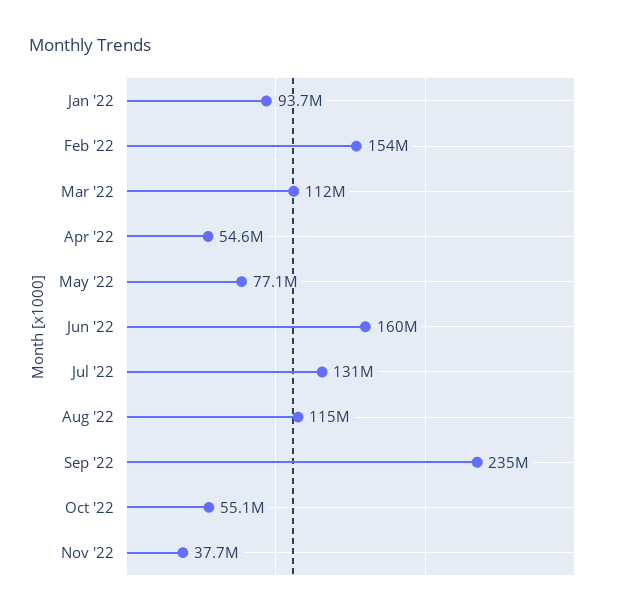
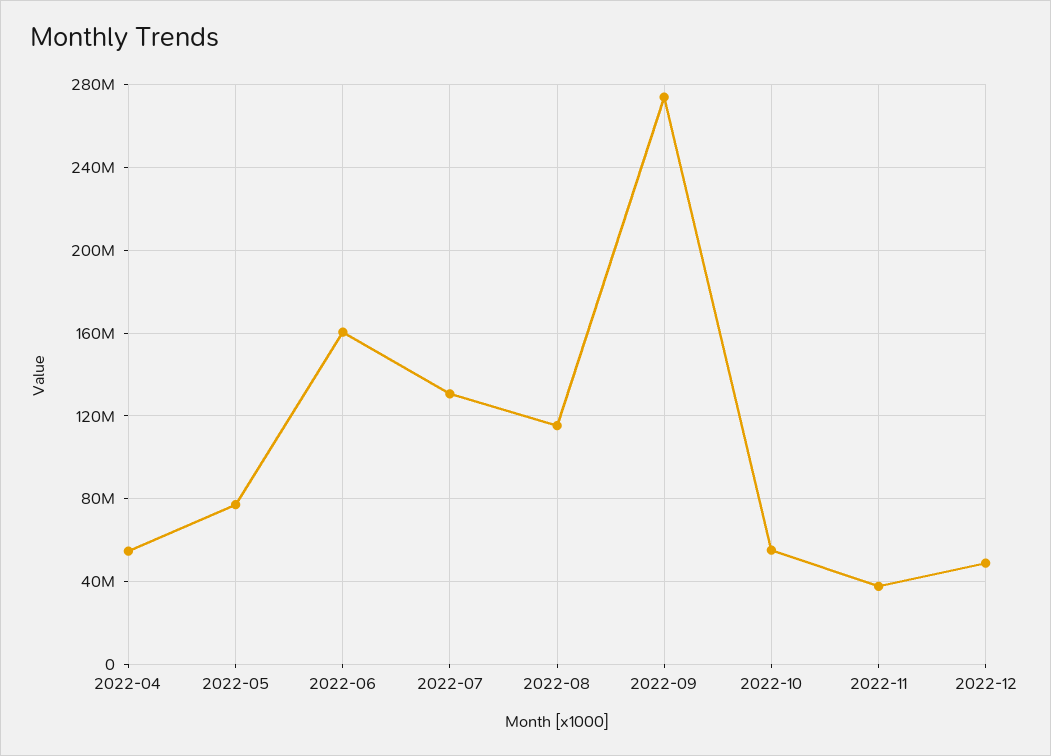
Jan '22: 93700000 -> none
Feb '22: 154000000 -> none
Mar '22: 112000000 -> none
Sep '22: 235000000 -> 275000000
2022-12: none -> 50000000

